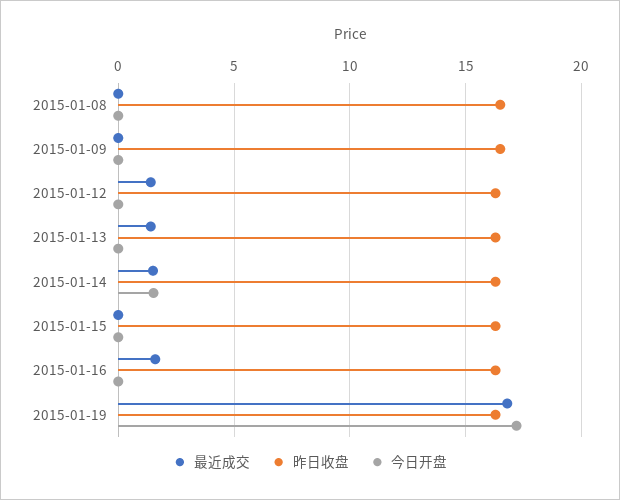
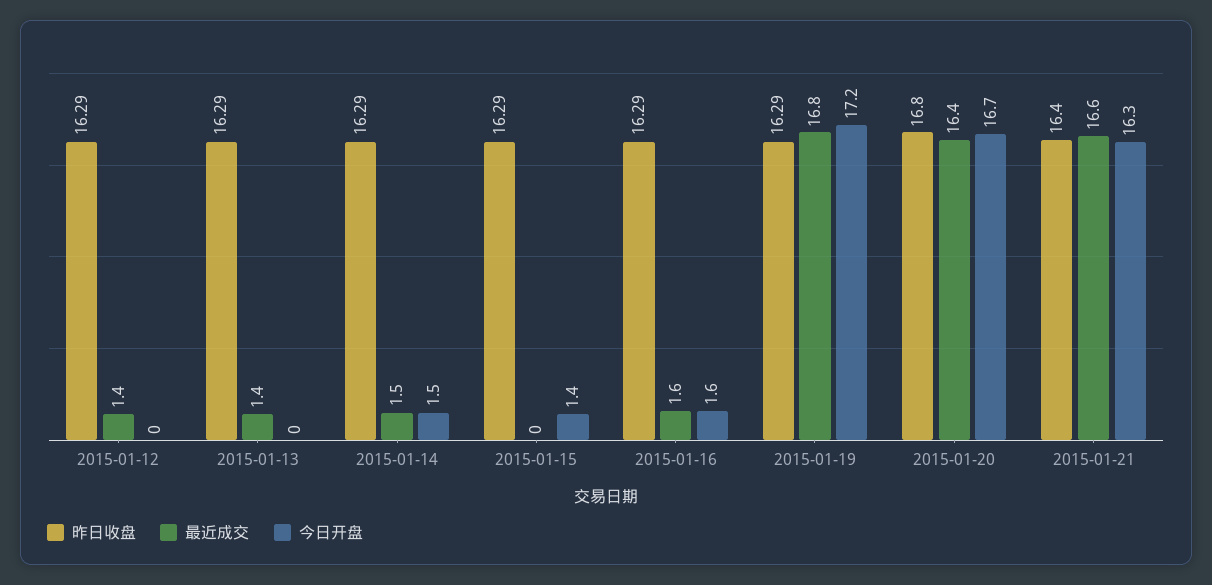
最近成交, 2015-01-08: 0 -> none
昨日收盘, 2015-01-08: 16.5 -> none
今日开盘, 2015-01-08: 0 -> none
最近成交, 2015-01-09: 0 -> none
昨日收盘, 2015-01-09: 16.5 -> none
今日开盘, 2015-01-09: 0 -> none
今日开盘, 2015-01-15: 0 -> 1.4
今日开盘, 2015-01-16: 0 -> 1.6
昨日收盘, 2015-01-20: none -> 16.8
最近成交, 2015-01-20: none -> 16.4
今日开盘, 2015-01-20: none -> 16.7
昨日收盘, 2015-01-21: none -> 16.4
最近成交, 2015-01-21: none -> 16.6
今日开盘, 2015-01-21: none -> 16.3

